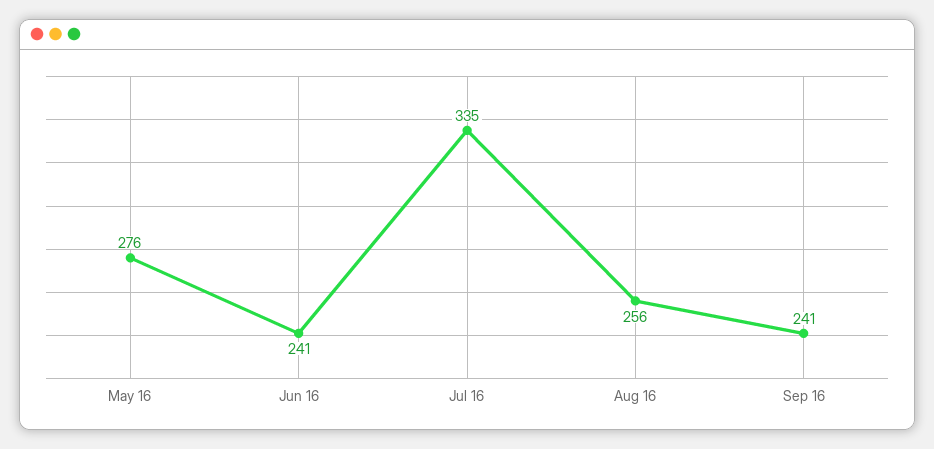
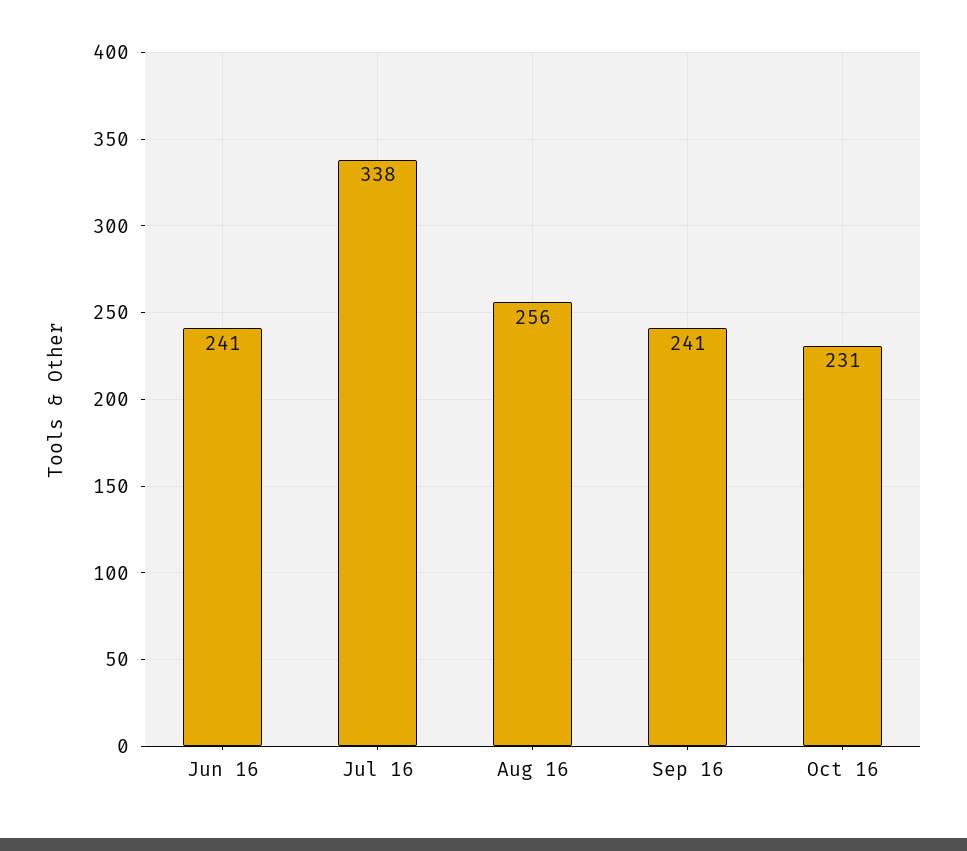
May 16: 276 -> none
Jul 16: 335 -> 338
Oct 16: none -> 231

